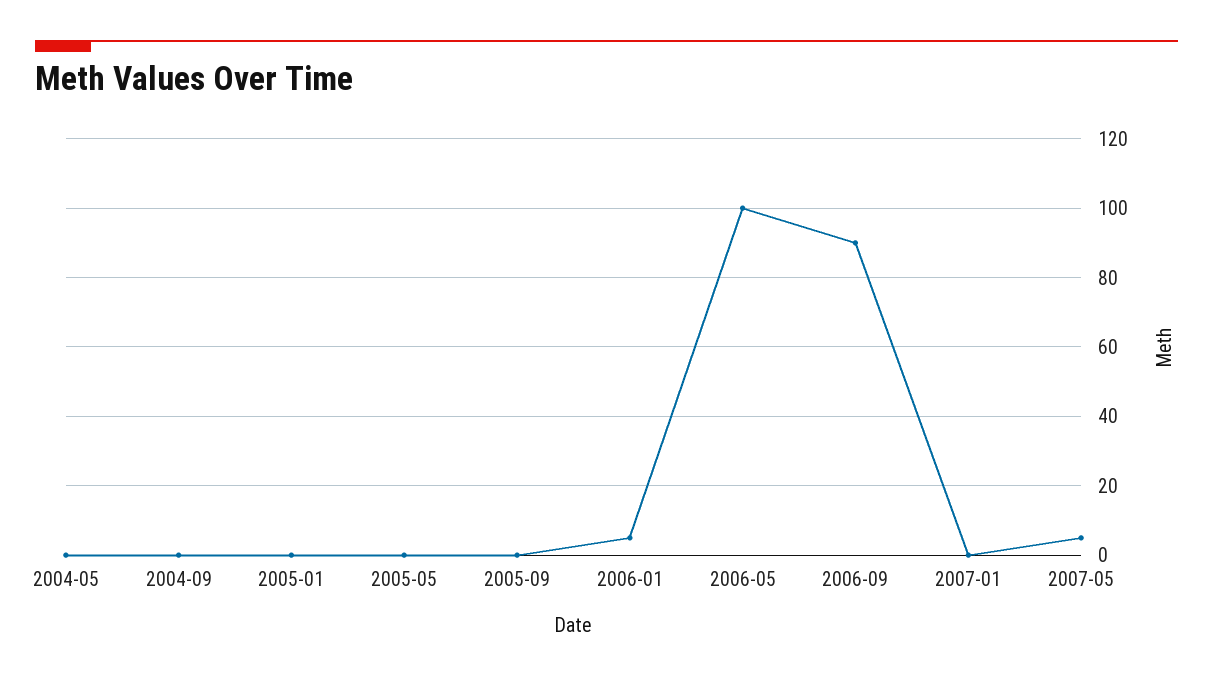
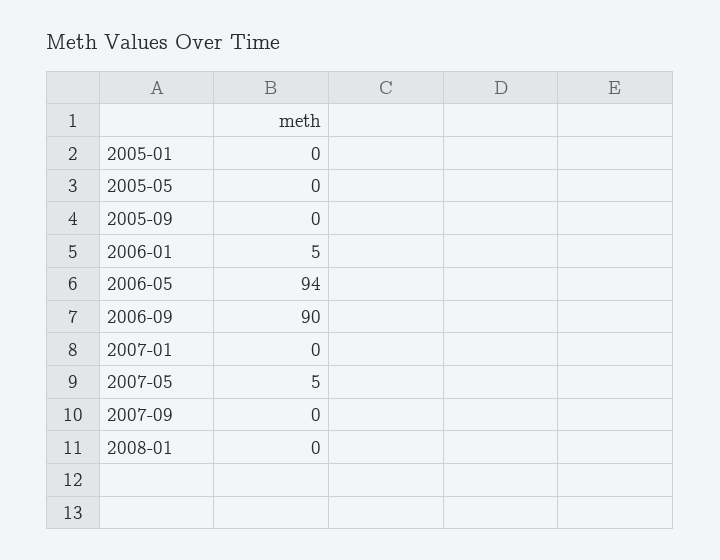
2004-05: 0 -> none
2004-09: 0 -> none
2006-05: 100 -> 94
2007-09: none -> 0
2008-01: none -> 0

